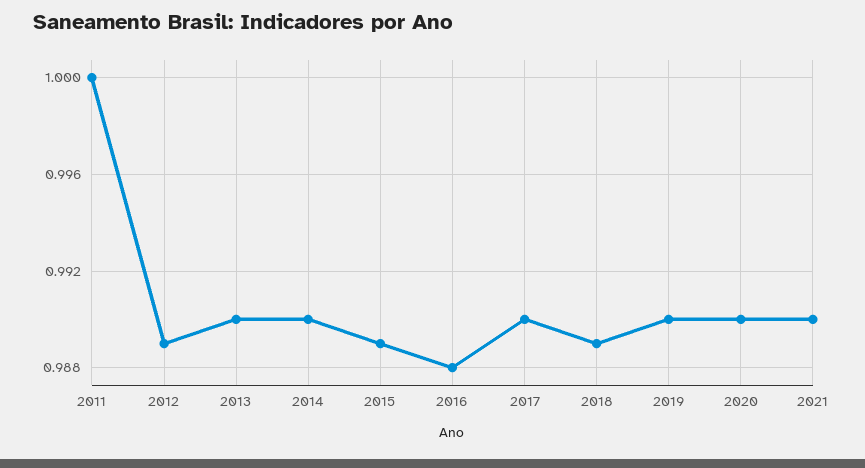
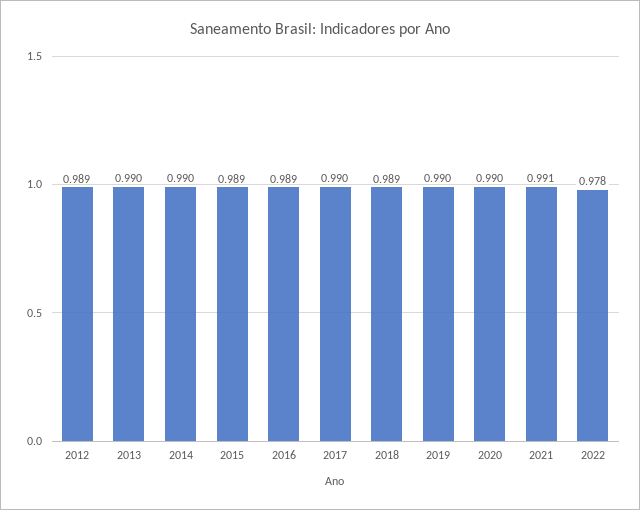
2011: 1 -> none
2016: 0.988 -> 0.989
2021: 0.99 -> 0.991
2022: none -> 0.978

